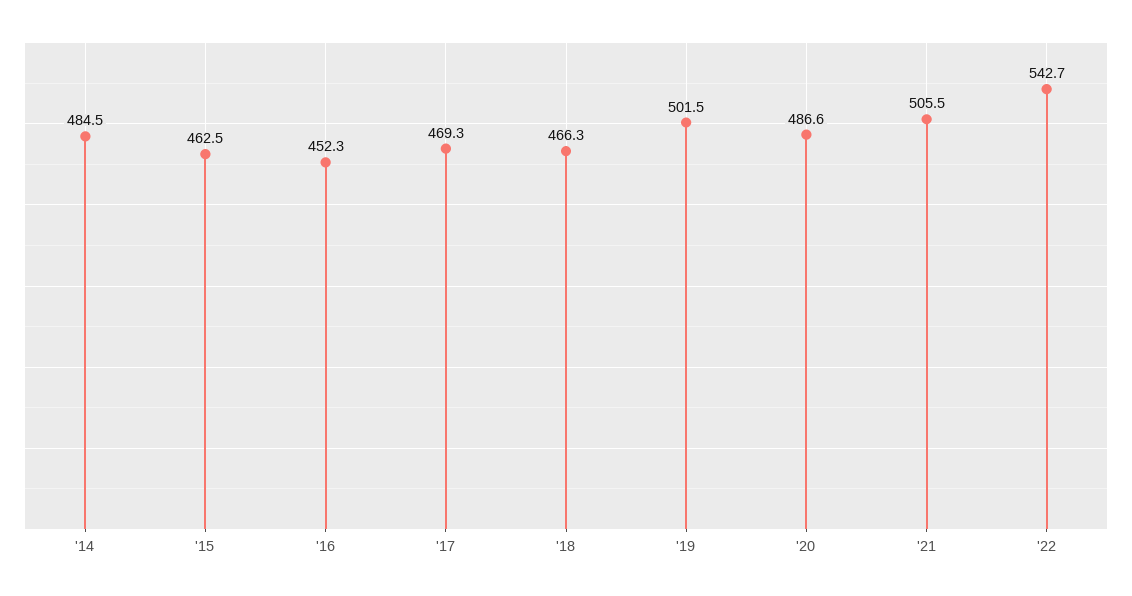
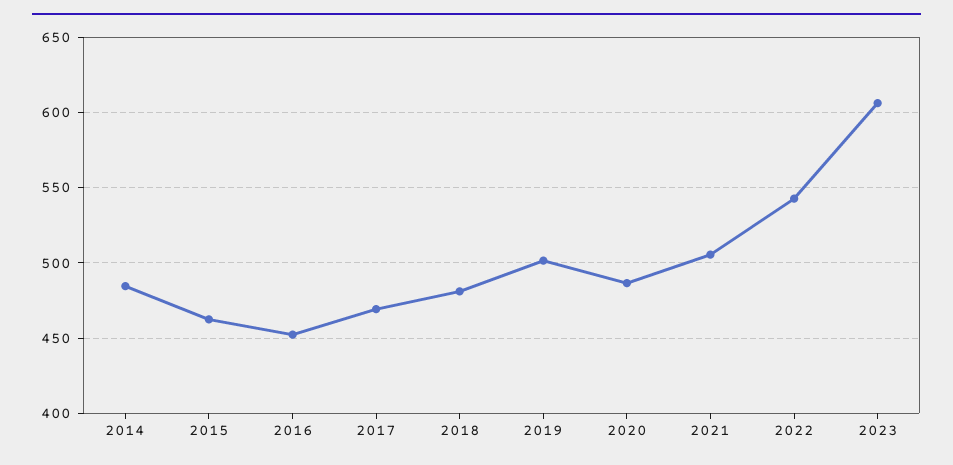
'18: 466.3 -> 480
2023: none -> 605

